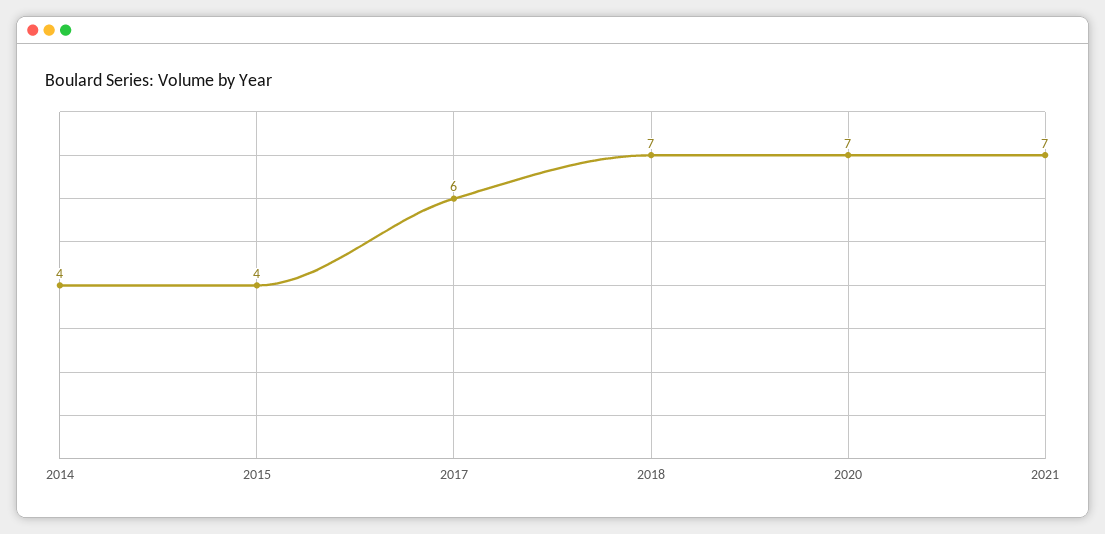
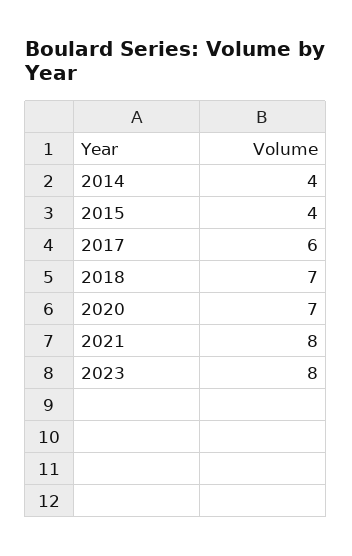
2021: 7 -> 8
2023: none -> 8

